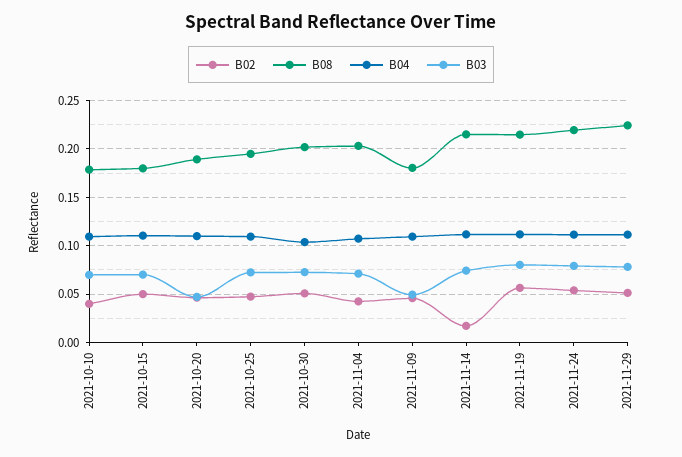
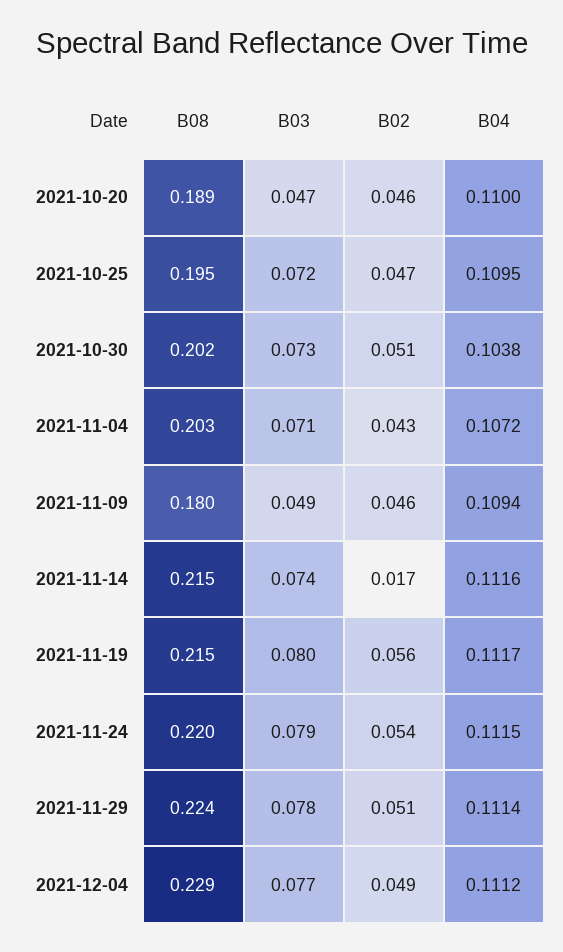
B02, 2021-10-10: 0.04 -> none
B08, 2021-10-10: 0.18 -> none
B04, 2021-10-10: 0.11 -> none
B03, 2021-10-10: 0.07 -> none
B02, 2021-10-15: 0.05 -> none
B08, 2021-10-15: 0.18 -> none
B04, 2021-10-15: 0.11 -> none
B03, 2021-10-15: 0.07 -> none
B08, 2021-12-04: none -> 0.229
B03, 2021-12-04: none -> 0.077
B02, 2021-12-04: none -> 0.049
B04, 2021-12-04: none -> 0.1112

